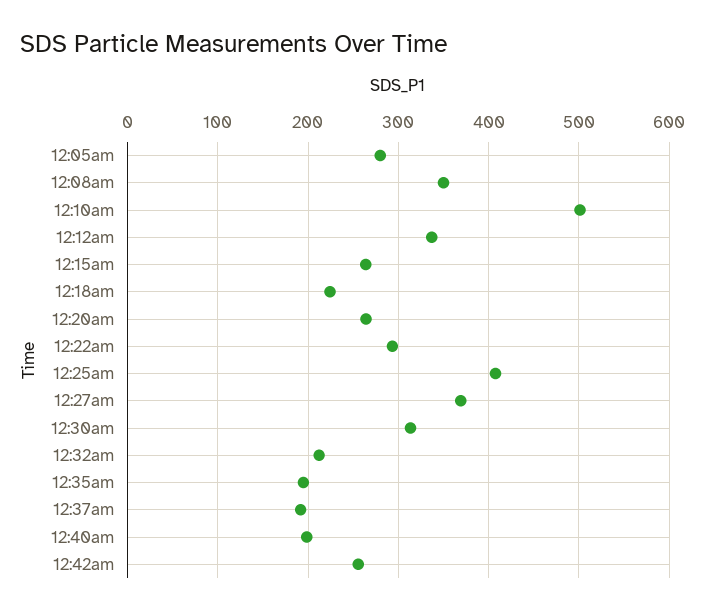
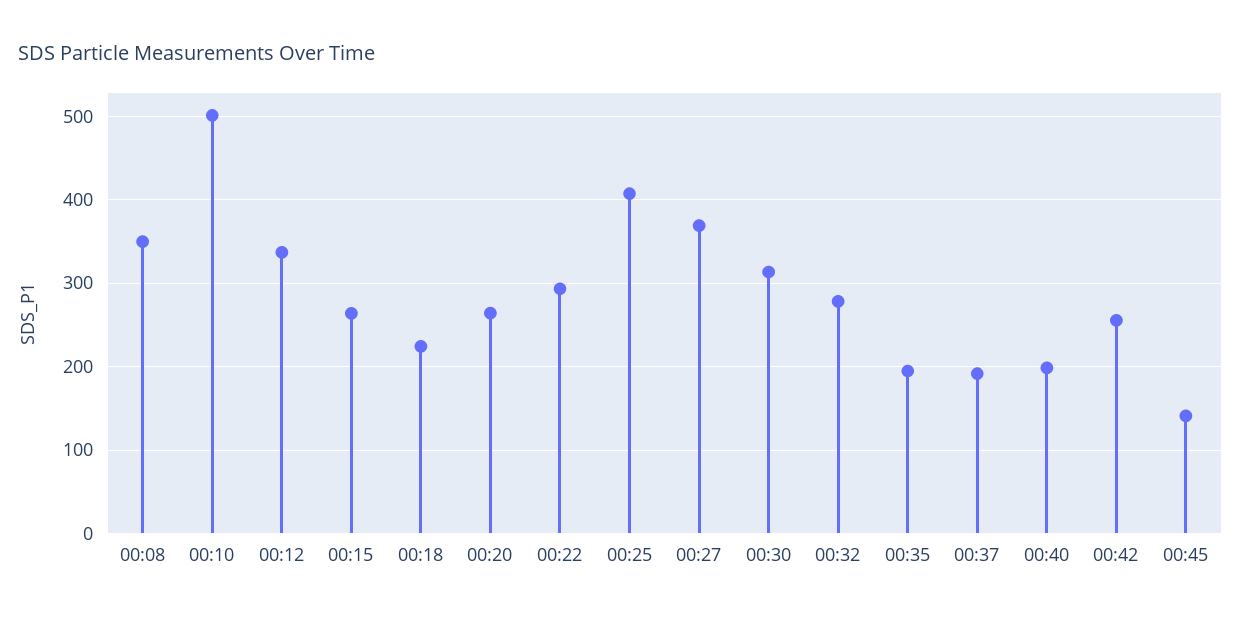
12:05am: 280 -> none
12:32am: 210 -> 280
00:45: none -> 140

